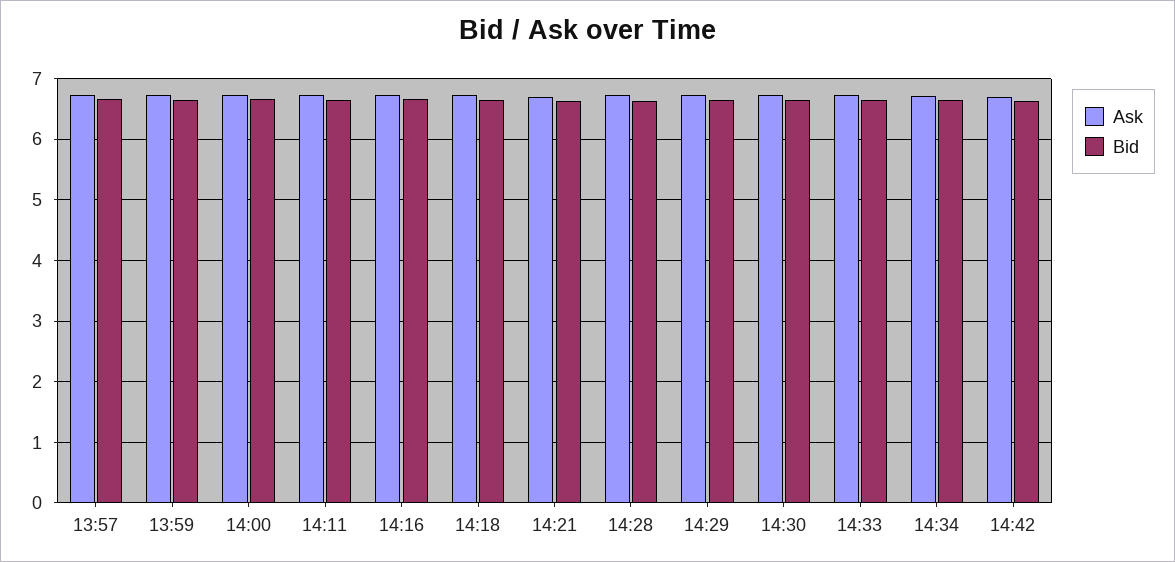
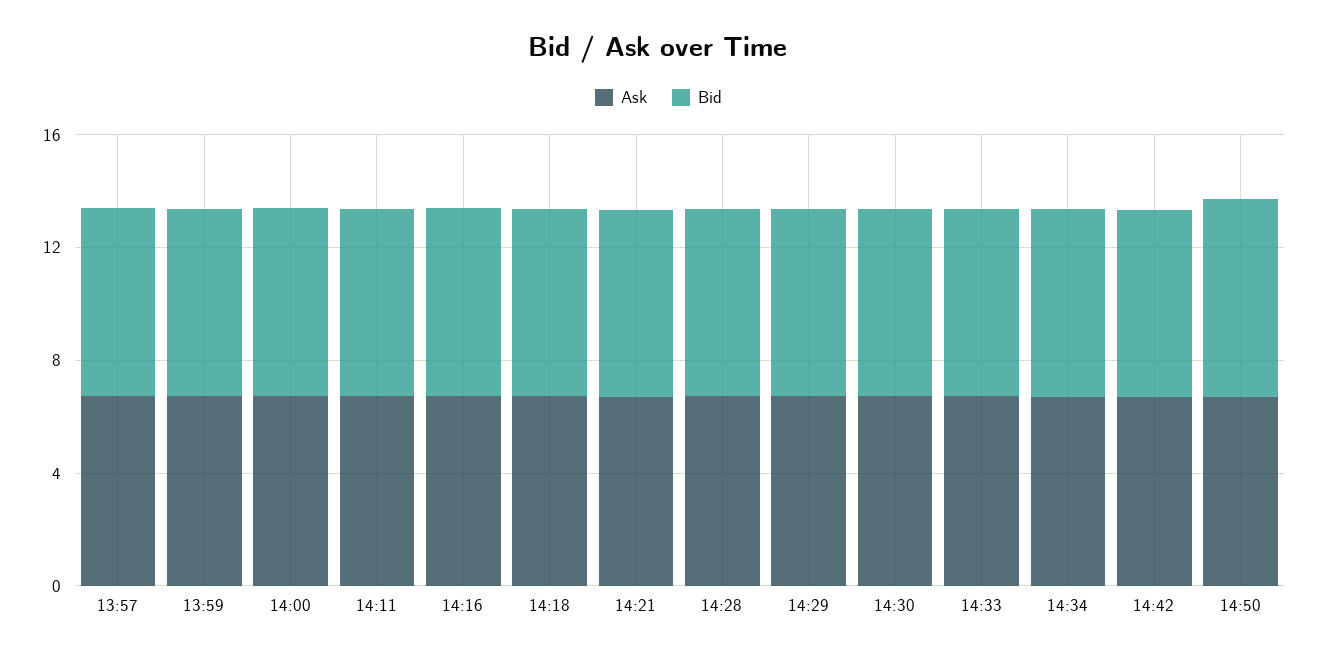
Ask, 14:50: none -> 7
Bid, 14:50: none -> 7

